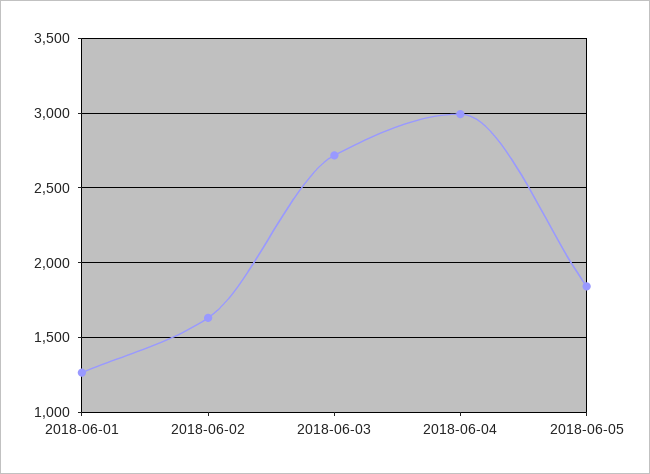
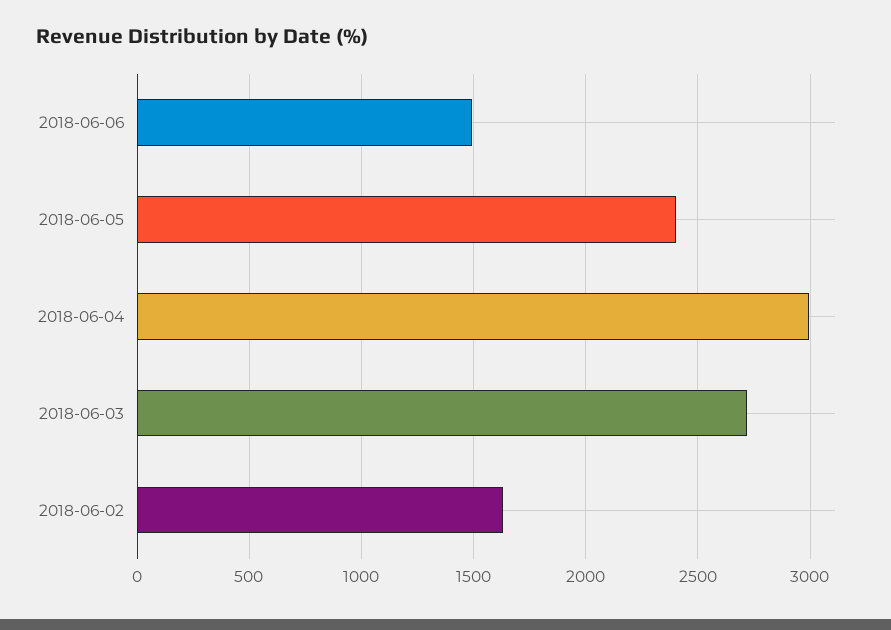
2018-06-01: 1250 -> none
2018-06-05: 1850 -> 2400
2018-06-06: none -> 1500

